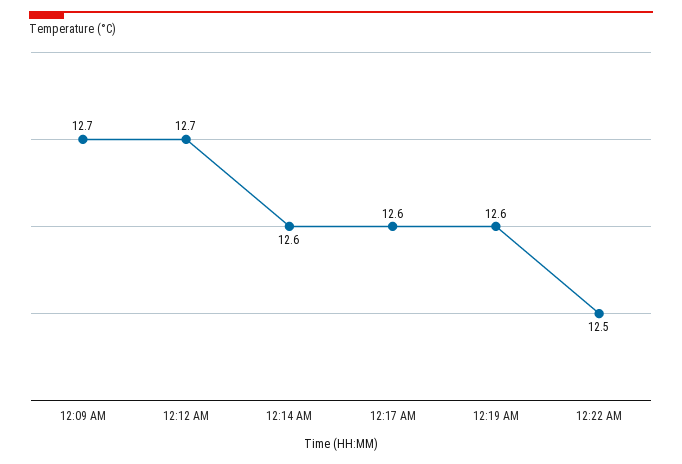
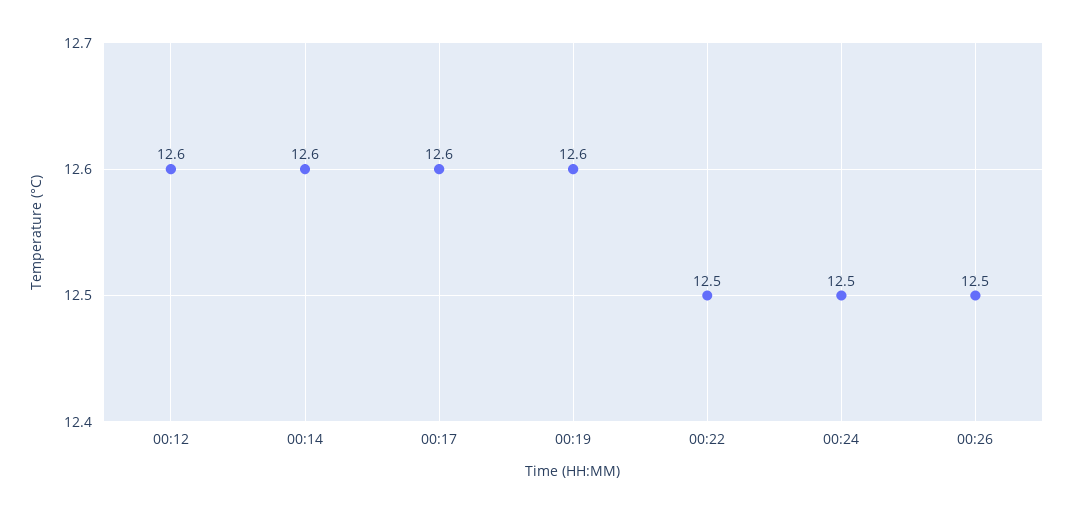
12:09 AM: 12.7 -> none
12:12 AM: 12.7 -> 12.6
00:24: none -> 12.5
00:26: none -> 12.5

